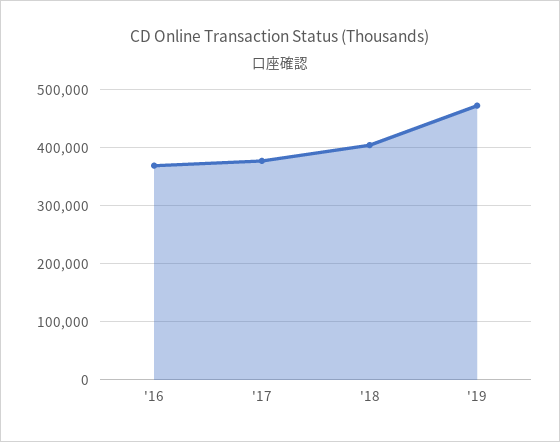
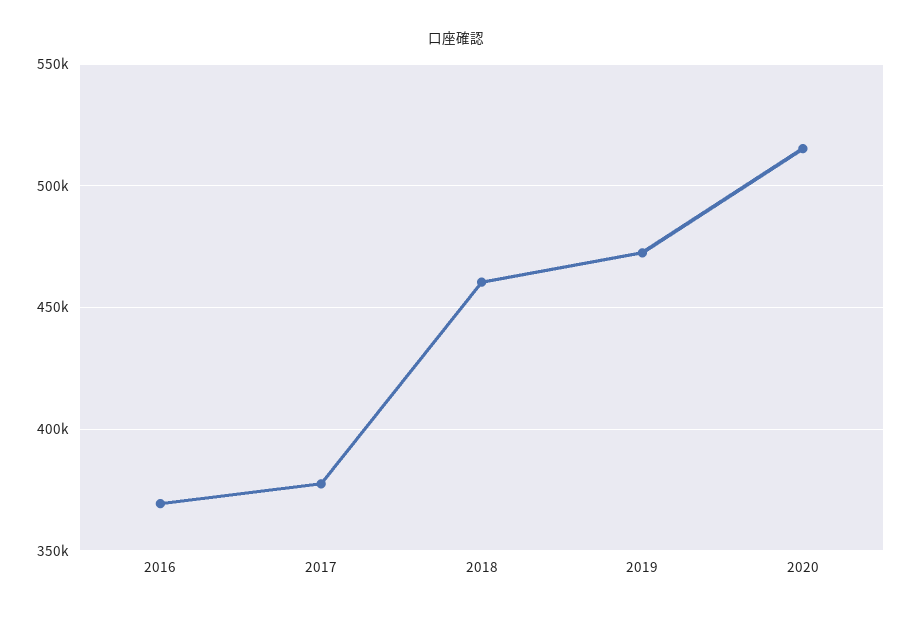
'18: 400000 -> 460000
2020: none -> 515000

